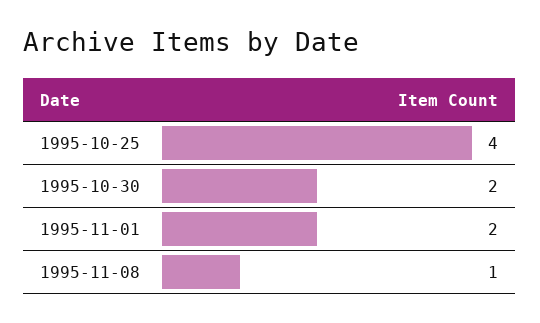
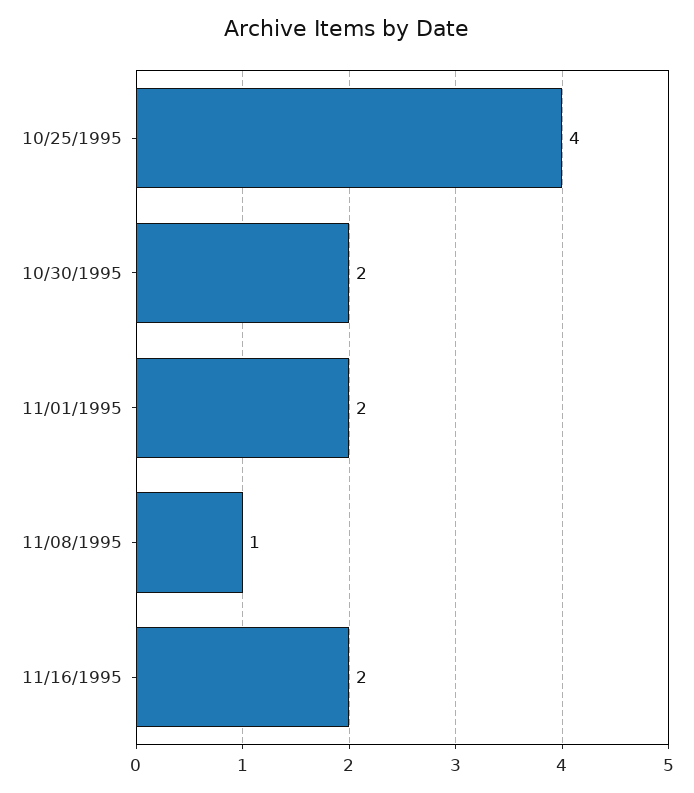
11/16/1995: none -> 2

